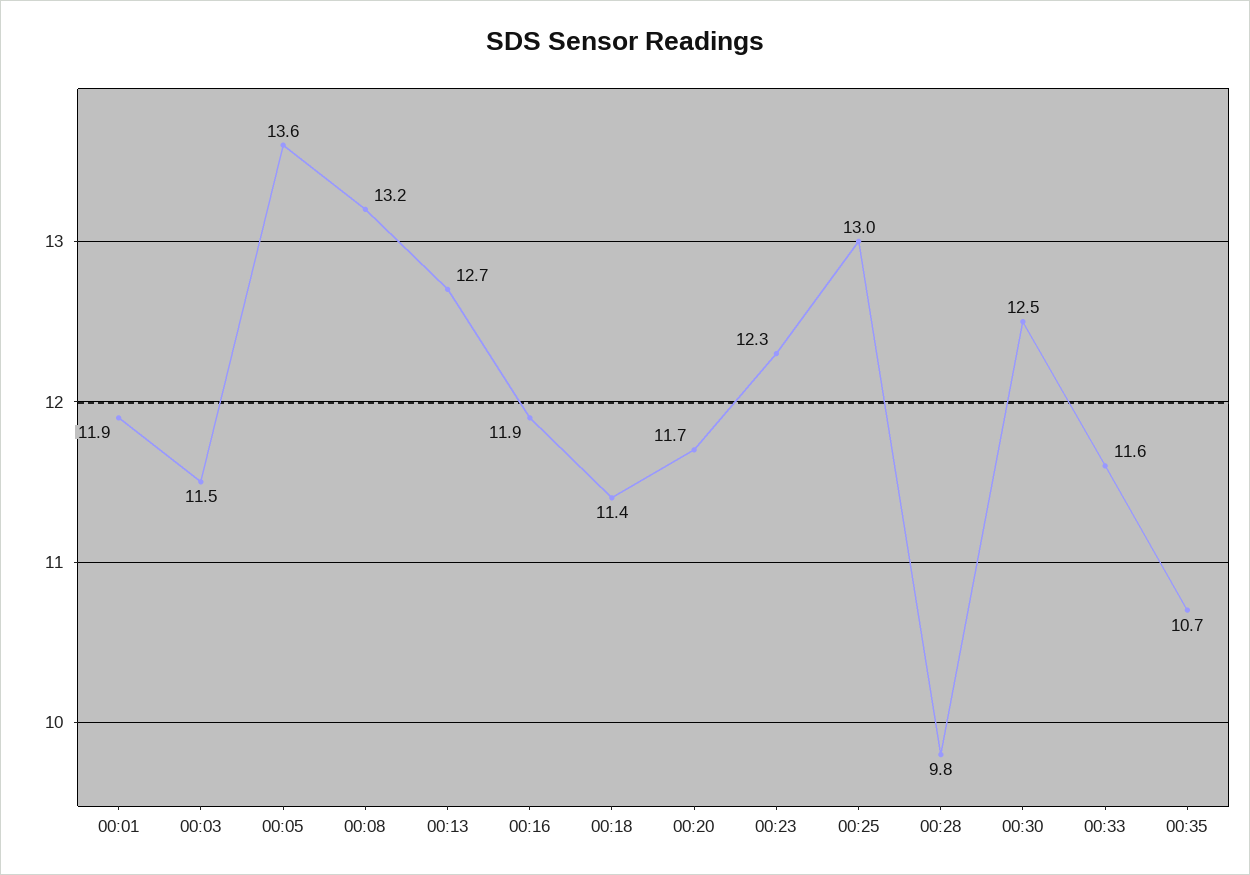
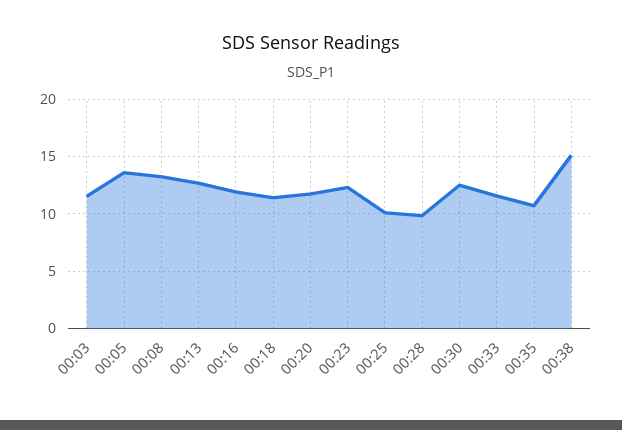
00:01: 11.9 -> none
00:25: 13 -> 10
00:38: none -> 15

